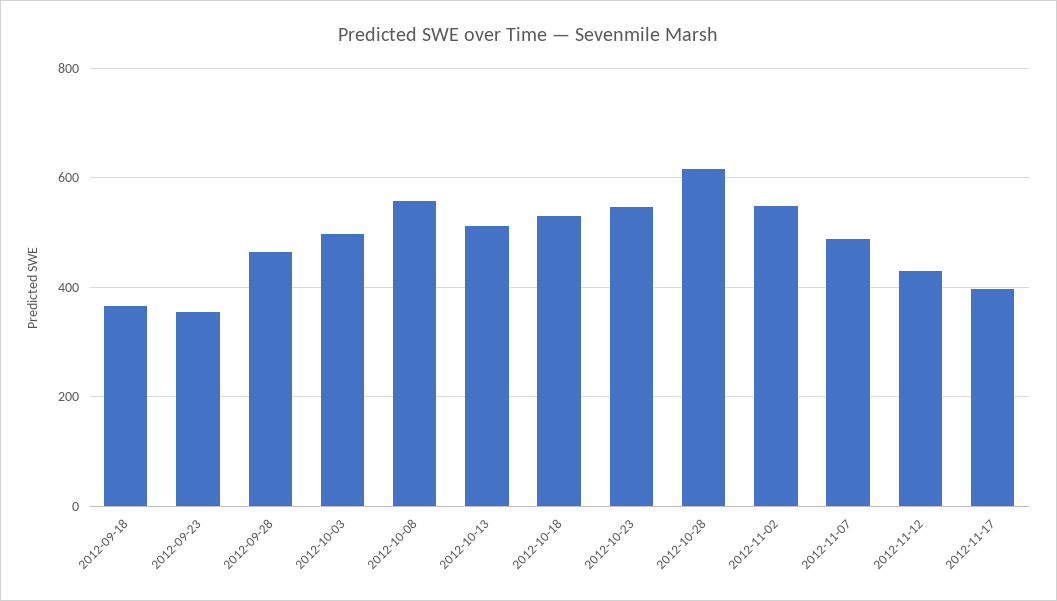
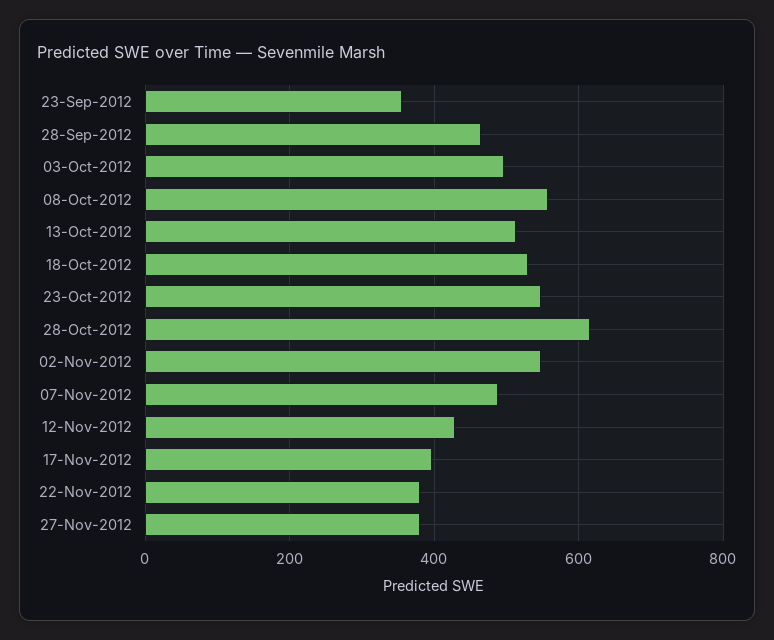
2012-09-18: 360 -> none
22-Nov-2012: none -> 380
27-Nov-2012: none -> 380

